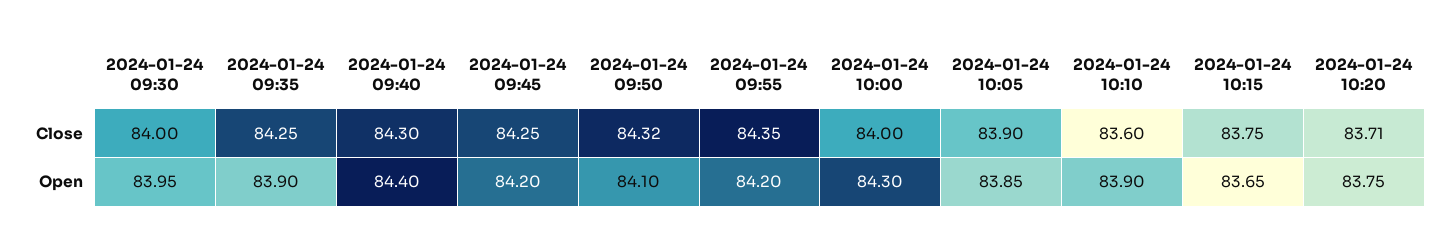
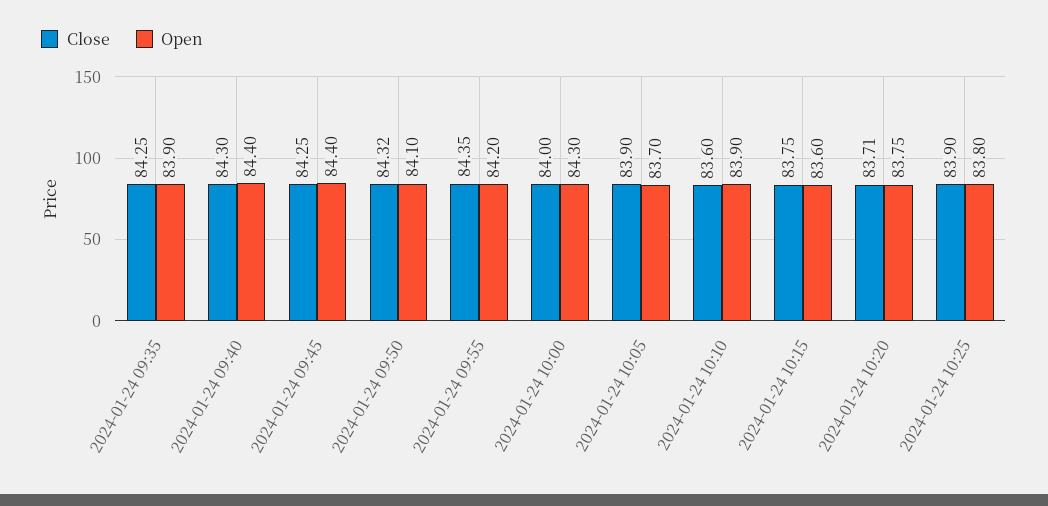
Close, 2024-01-24 09:30: 84 -> none
Open, 2024-01-24 09:30: 83.95 -> none
Open, 2024-01-24 09:45: 84.2 -> 84.4
Open, 2024-01-24 10:05: 83.85 -> 83.7
Open, 2024-01-24 10:15: 83.65 -> 83.6
Close, 2024-01-24 10:25: none -> 83.9
Open, 2024-01-24 10:25: none -> 83.8

